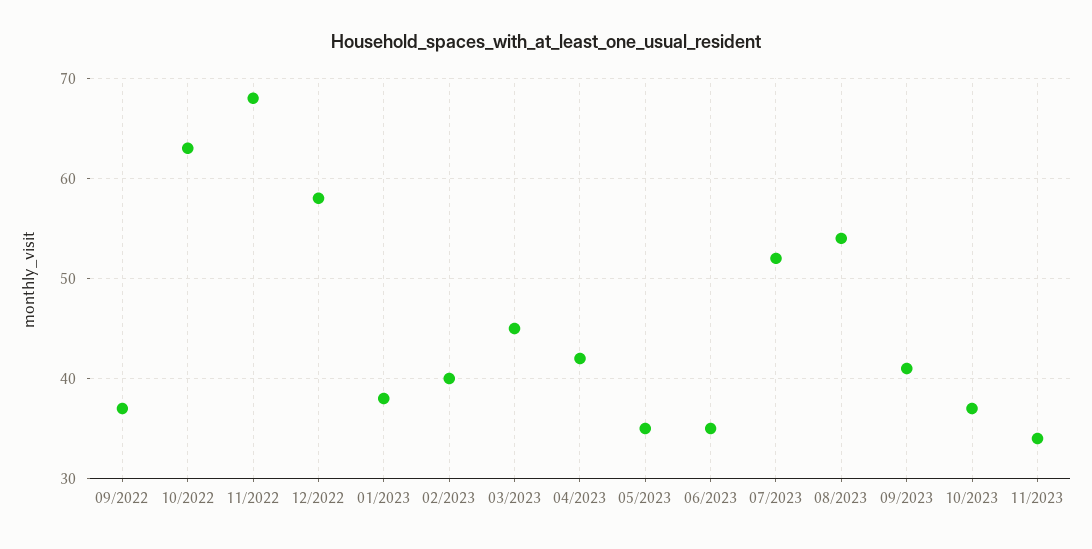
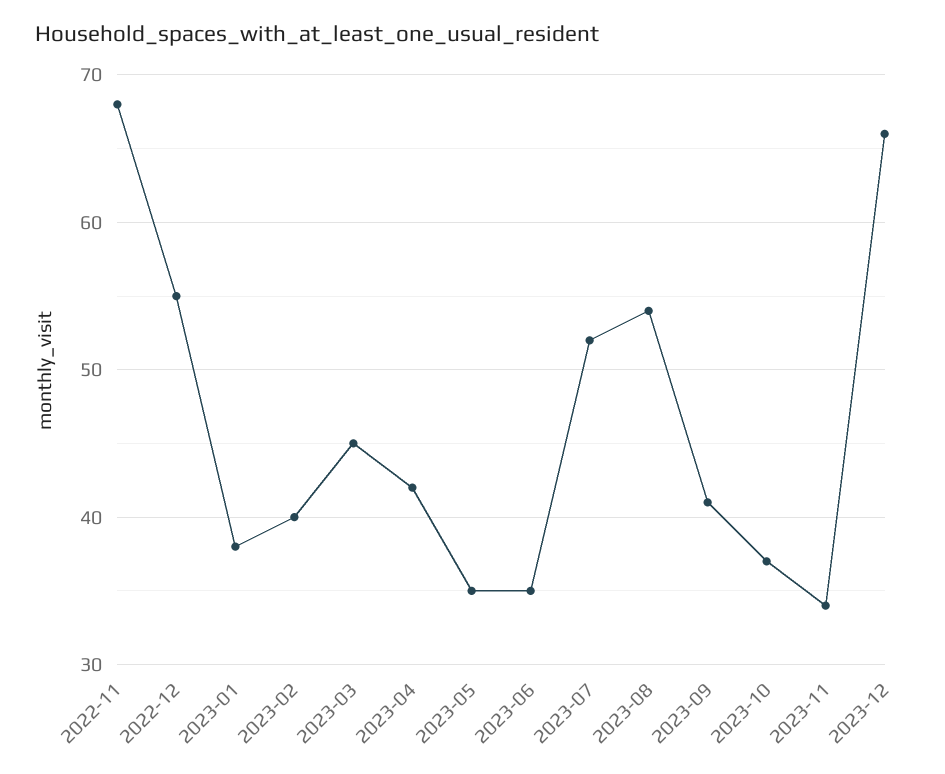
09/2022: 37 -> none
10/2022: 63 -> none
12/2022: 58 -> 55
2023-12: none -> 66

